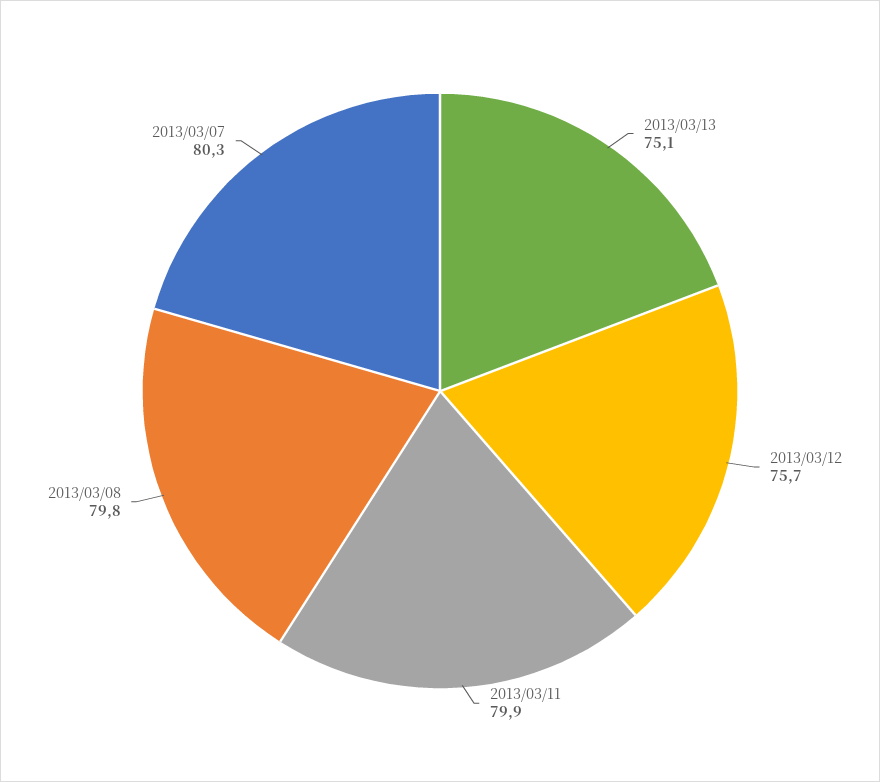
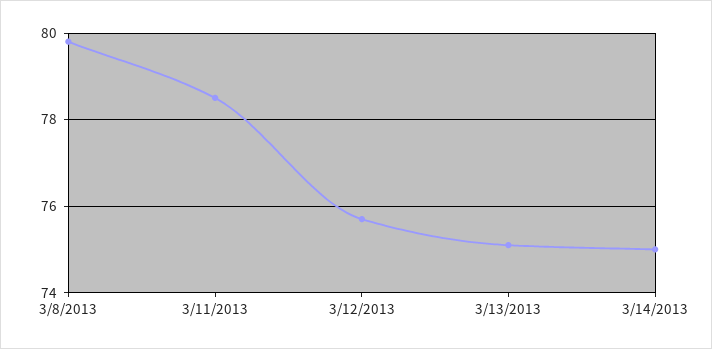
2013/03/11: 79.9 -> 78.5
2013/03/07: 80.3 -> none
3/14/2013: none -> 75

